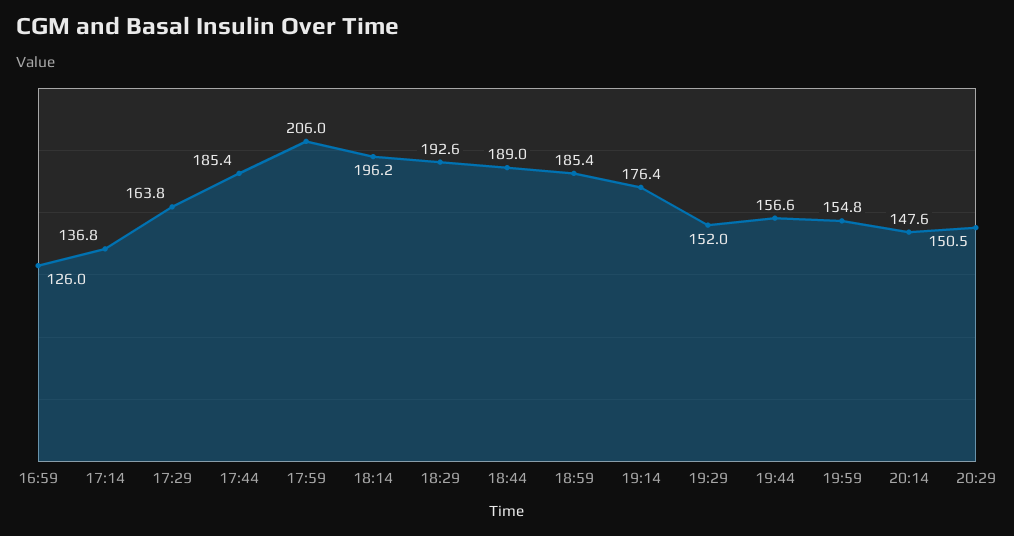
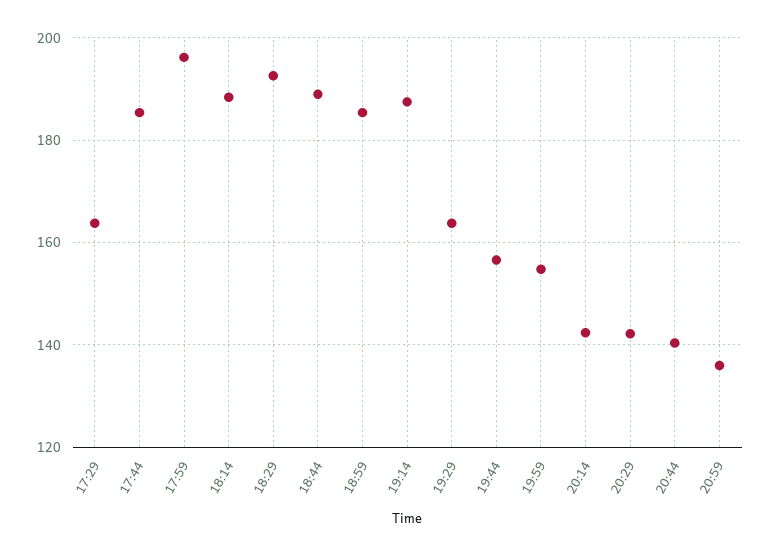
16:59: 126 -> none
17:14: 136.8 -> none
17:59: 206 -> 196
18:14: 196.2 -> 188
19:14: 176.4 -> 188
19:29: 152 -> 164
20:14: 147.6 -> 142
20:29: 150.5 -> 142
20:44: none -> 140
20:59: none -> 136

